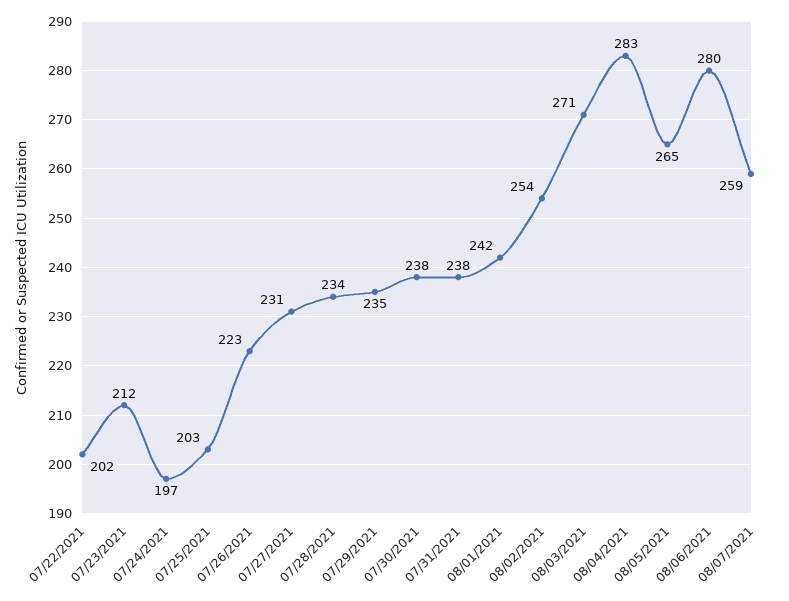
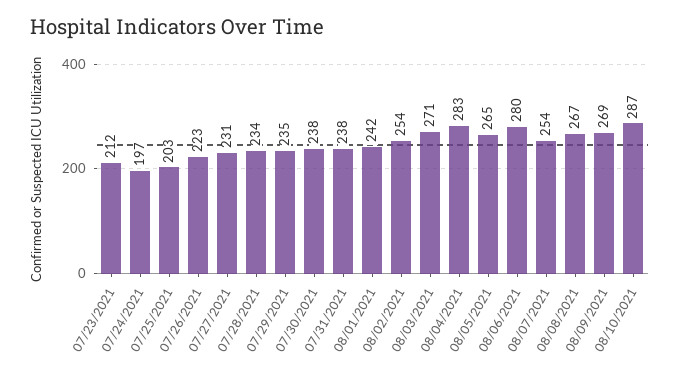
07/22/2021: 202 -> none
08/07/2021: 259 -> 254
08/08/2021: none -> 267
08/09/2021: none -> 269
08/10/2021: none -> 287

